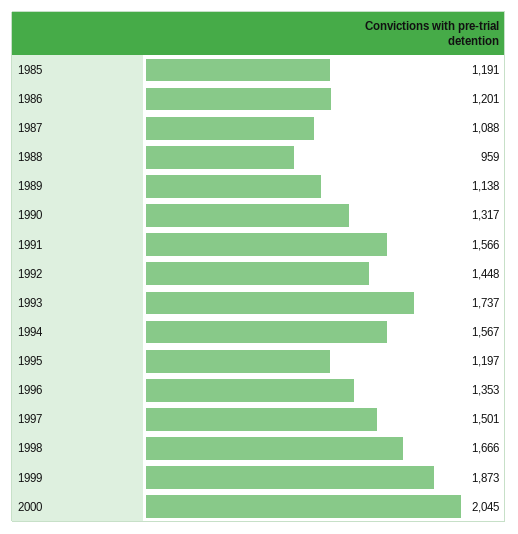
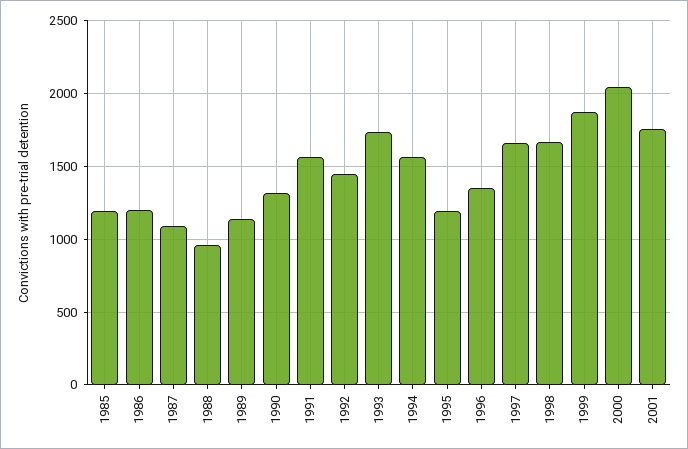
1997: 1501 -> 1650
2001: none -> 1750

